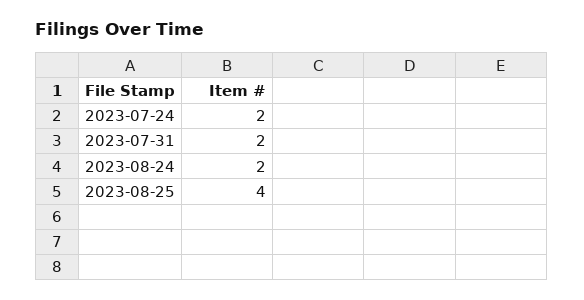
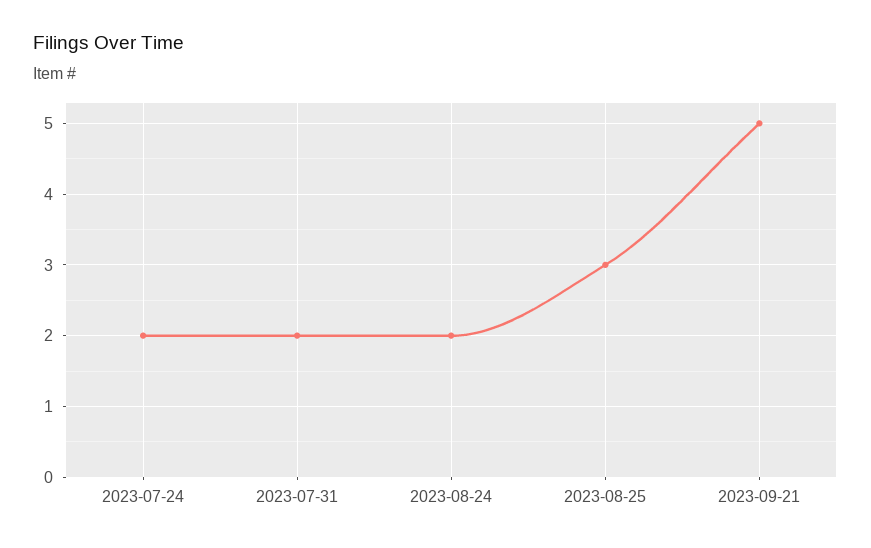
2023-08-25: 4 -> 3
2023-09-21: none -> 5

